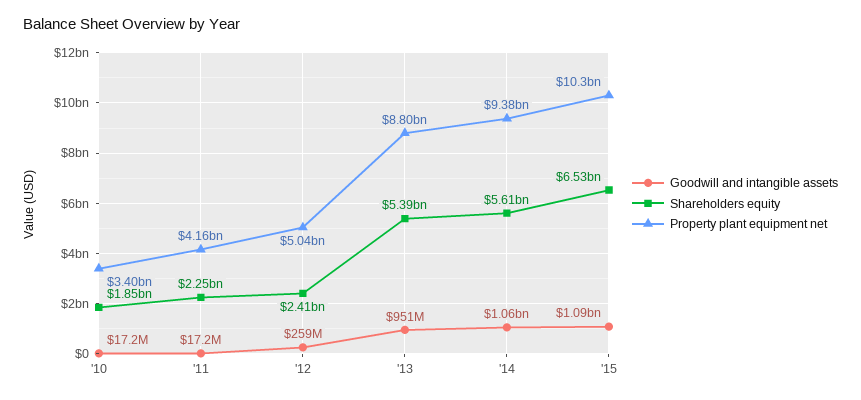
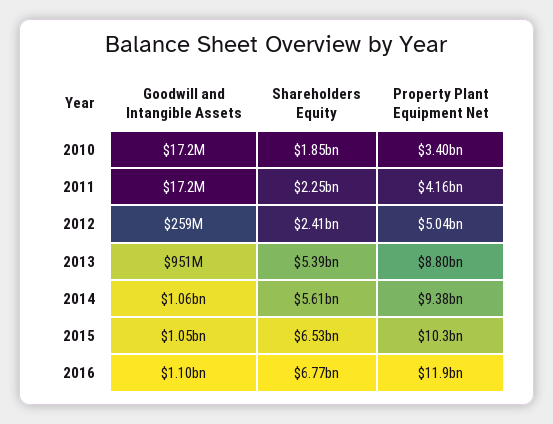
Goodwill and intangible assets, '15: 1090000000 -> 1050000000
Goodwill and intangible assets, 2016: none -> 1100000000
Shareholders equity, 2016: none -> 6770000000
Property plant equipment net, 2016: none -> 11900000000

